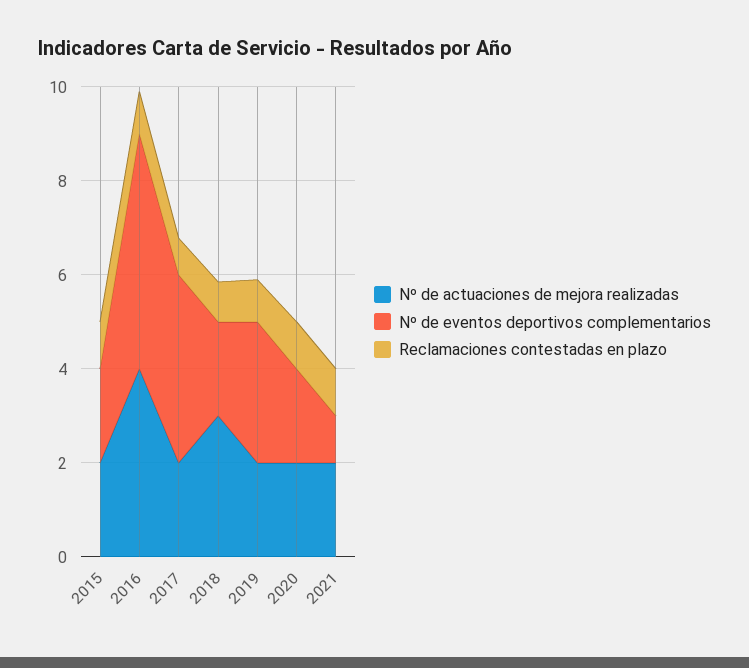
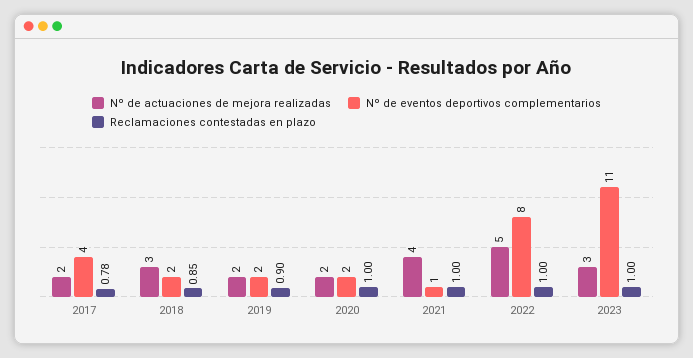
Nº de actuaciones de mejora realizadas, 2015: 2 -> none
Nº de eventos deportivos complementarios, 2015: 2 -> none
Reclamaciones contestadas en plazo, 2015: 1 -> none
Nº de actuaciones de mejora realizadas, 2016: 4 -> none
Nº de eventos deportivos complementarios, 2016: 5 -> none
Reclamaciones contestadas en plazo, 2016: 1 -> none
Nº de eventos deportivos complementarios, 2019: 3 -> 2
Nº de actuaciones de mejora realizadas, 2021: 2 -> 4
Nº de actuaciones de mejora realizadas, 2022: none -> 5
Nº de eventos deportivos complementarios, 2022: none -> 8
Reclamaciones contestadas en plazo, 2022: none -> 1
Nº de actuaciones de mejora realizadas, 2023: none -> 3
Nº de eventos deportivos complementarios, 2023: none -> 11
Reclamaciones contestadas en plazo, 2023: none -> 1

